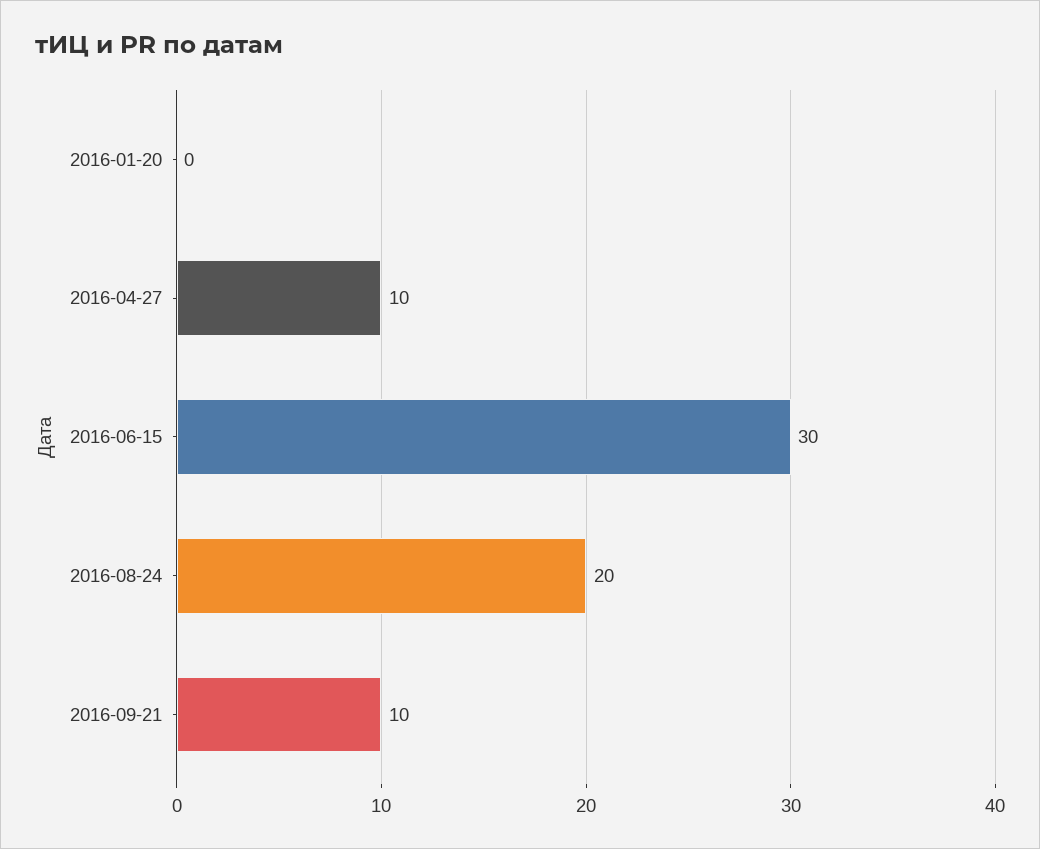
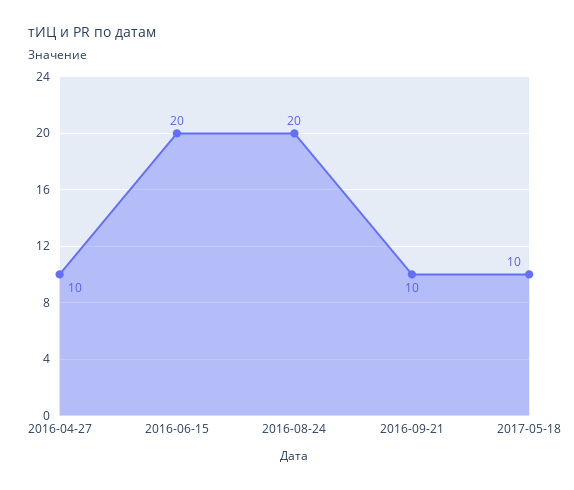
2016-01-20: 0 -> none
2016-06-15: 30 -> 20
2017-05-18: none -> 10

